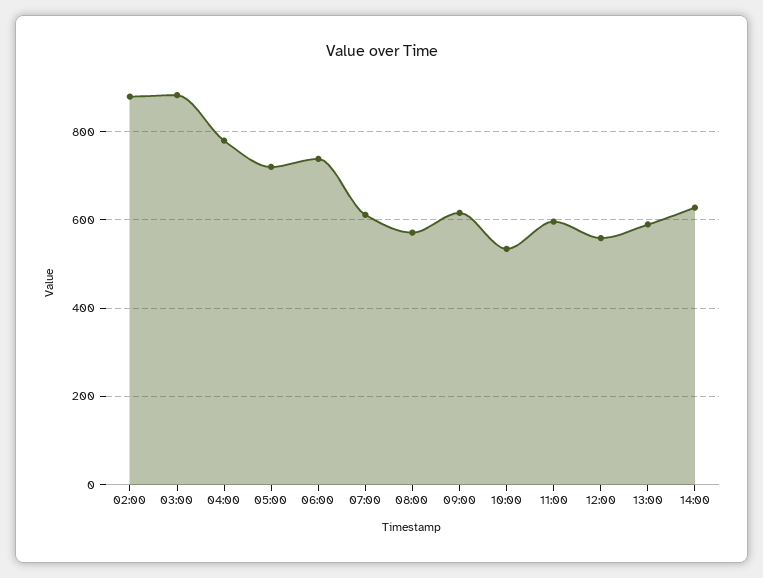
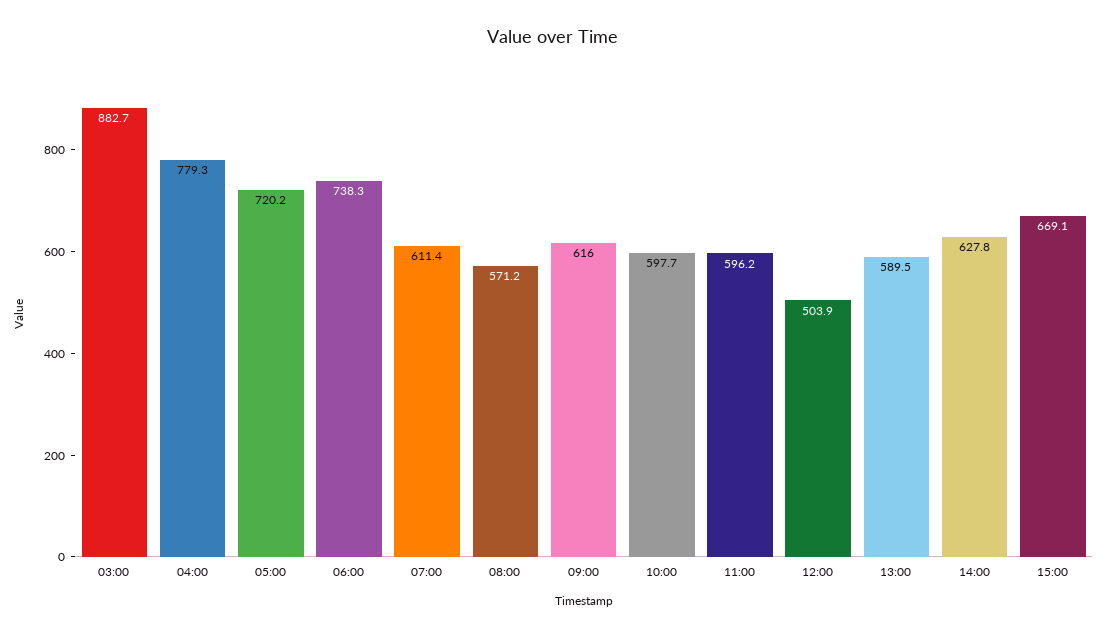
02:00: 880 -> none
10:00: 540 -> 597.7
12:00: 560 -> 503.9
15:00: none -> 669.1

